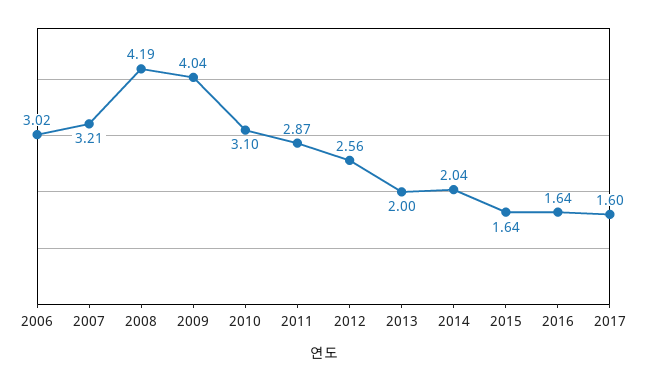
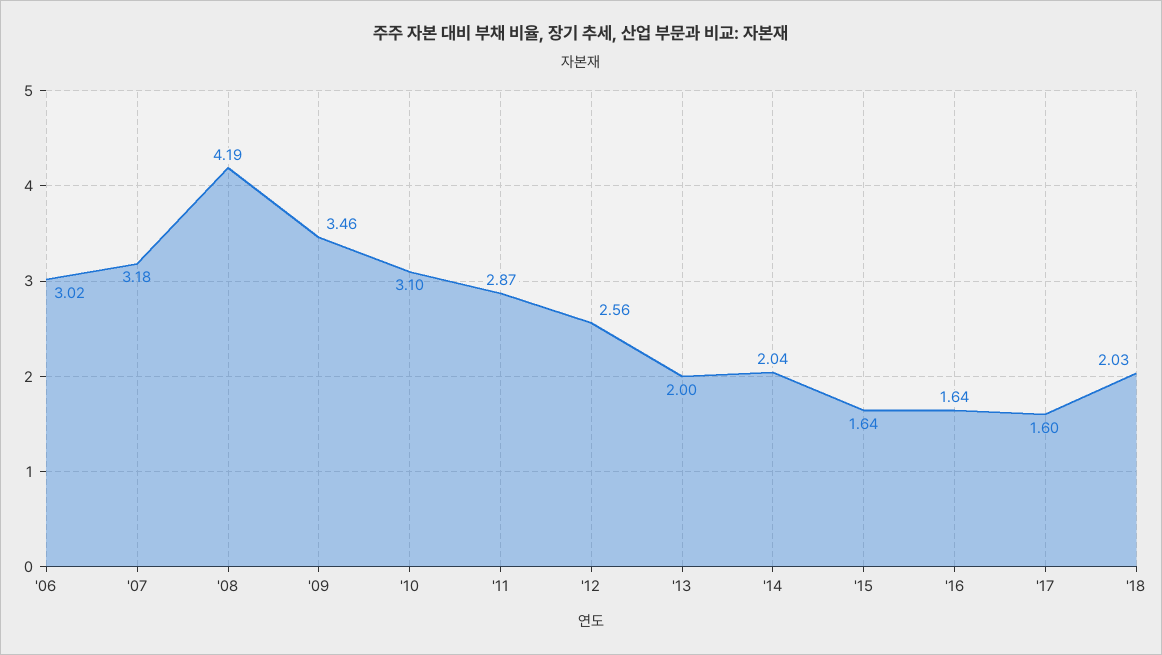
2007: 3.21 -> 3.18
2009: 4.04 -> 3.46
'18: none -> 2.03

